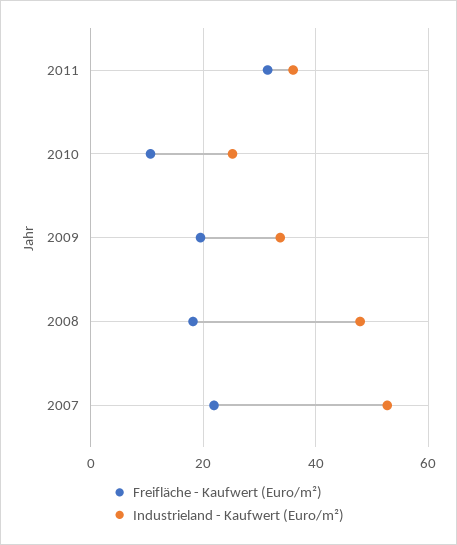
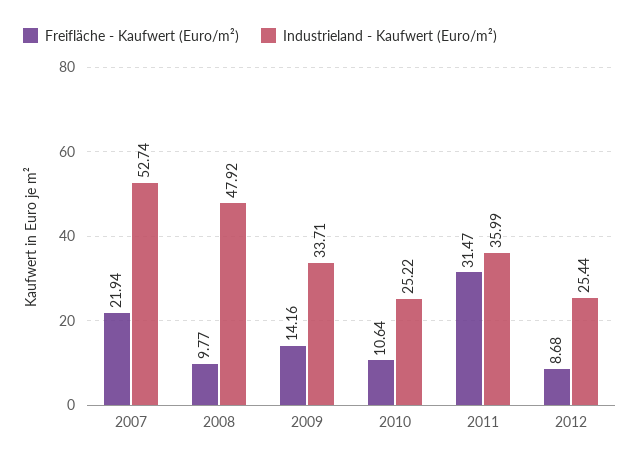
Freifläche - Kaufwert (Euro/m²), 2009: 20 -> 14.16
Freifläche - Kaufwert (Euro/m²), 2008: 18 -> 9.77
Freifläche - Kaufwert (Euro/m²), 2012: none -> 8.68
Industrieland - Kaufwert (Euro/m²), 2012: none -> 25.44

